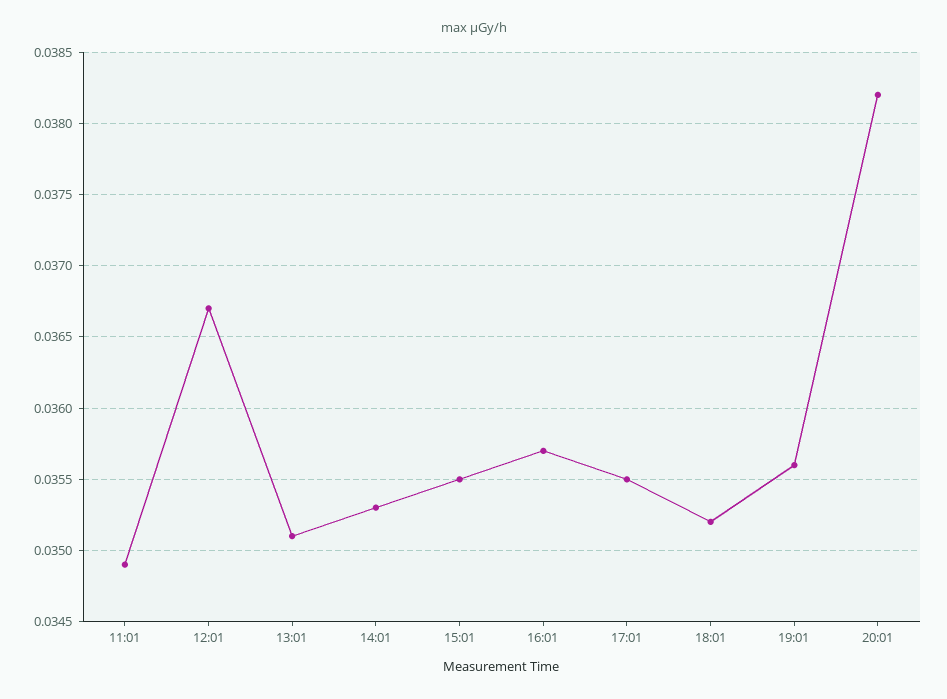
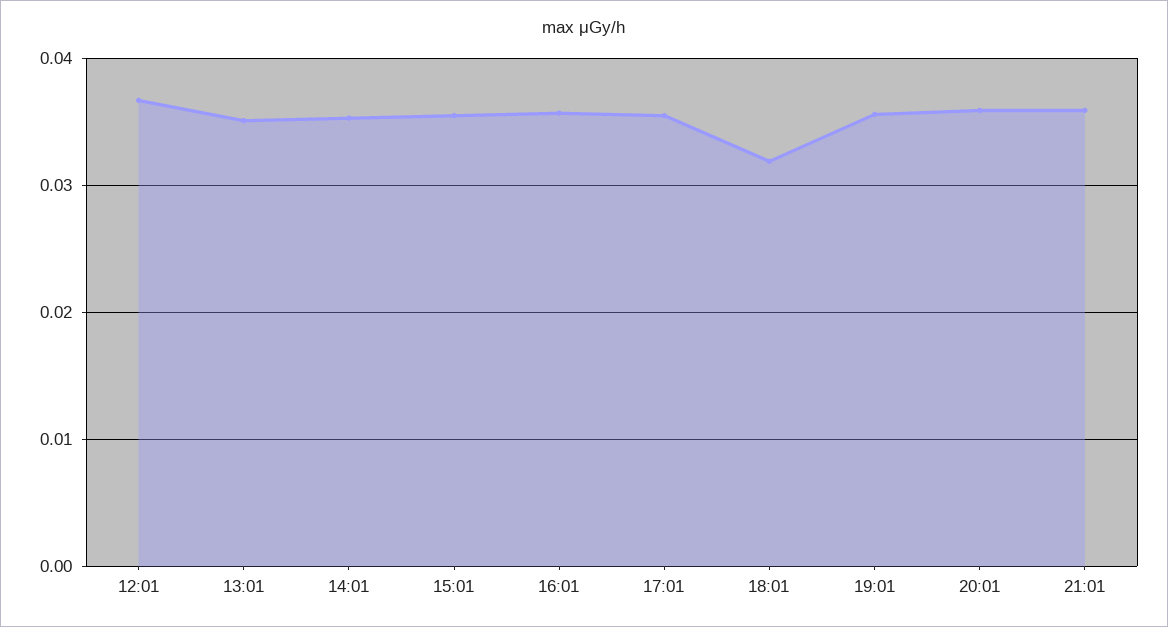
11:01: 0.0349 -> none
18:01: 0.0352 -> 0.032
20:01: 0.0382 -> 0.036
21:01: none -> 0.036

